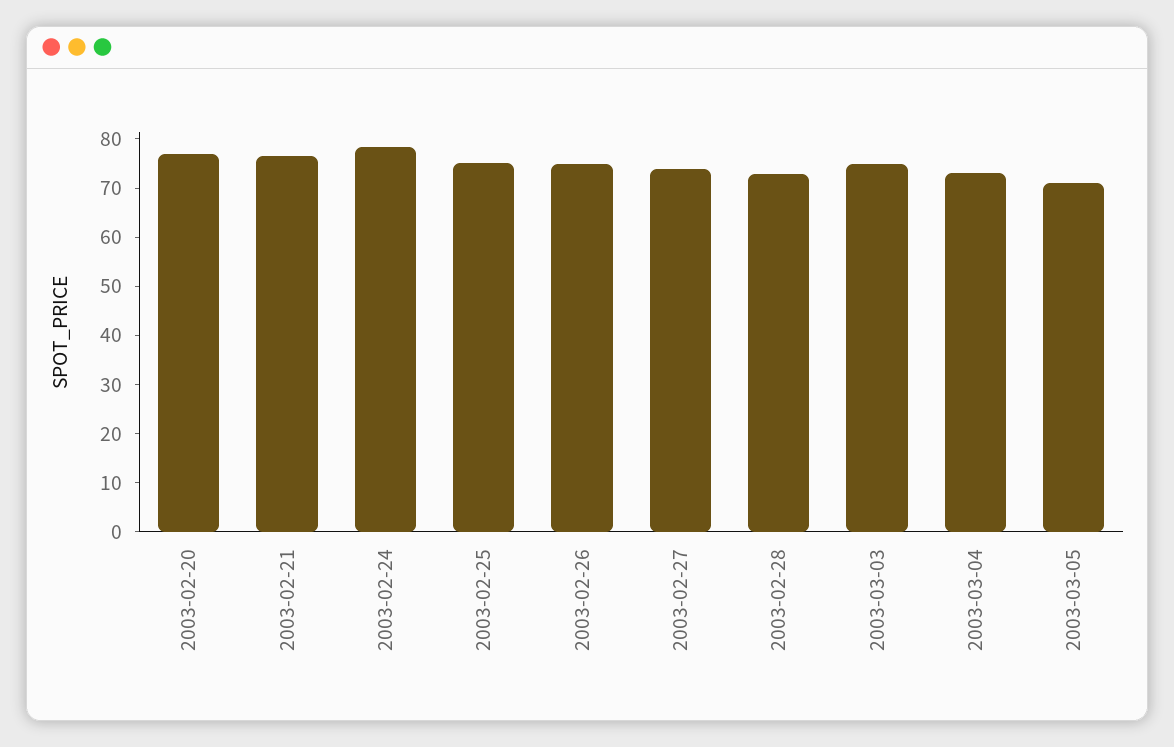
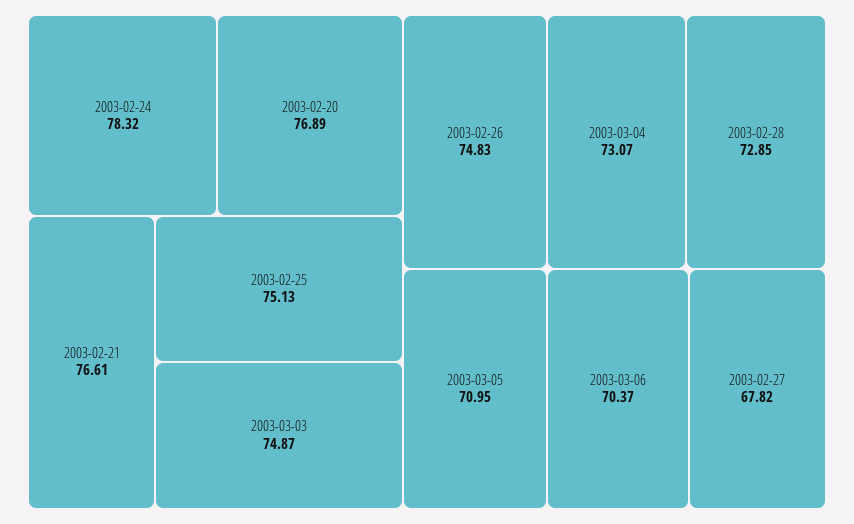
2003-02-27: 74 -> 67.82
2003-03-06: none -> 70.37

